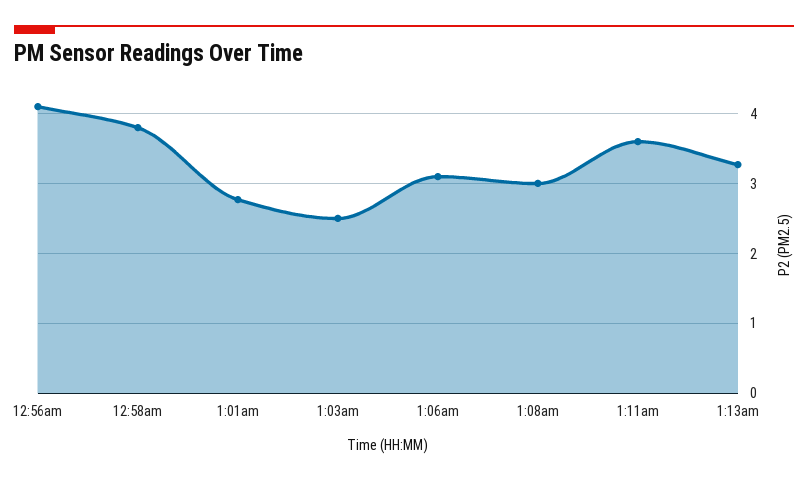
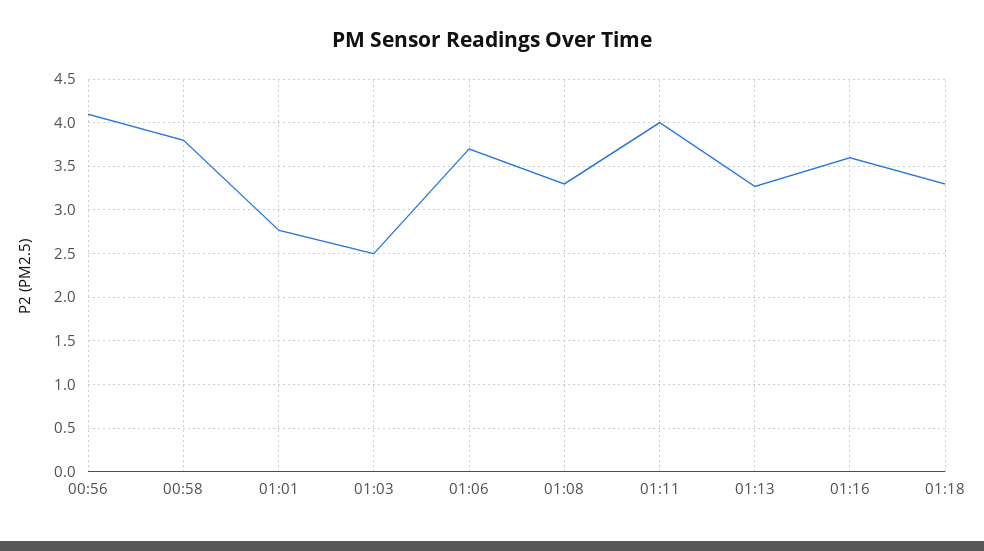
1:06am: 3.1 -> 3.7
1:08am: 3 -> 3.3
1:11am: 3.6 -> 4
01:16: none -> 3.6
01:18: none -> 3.3

